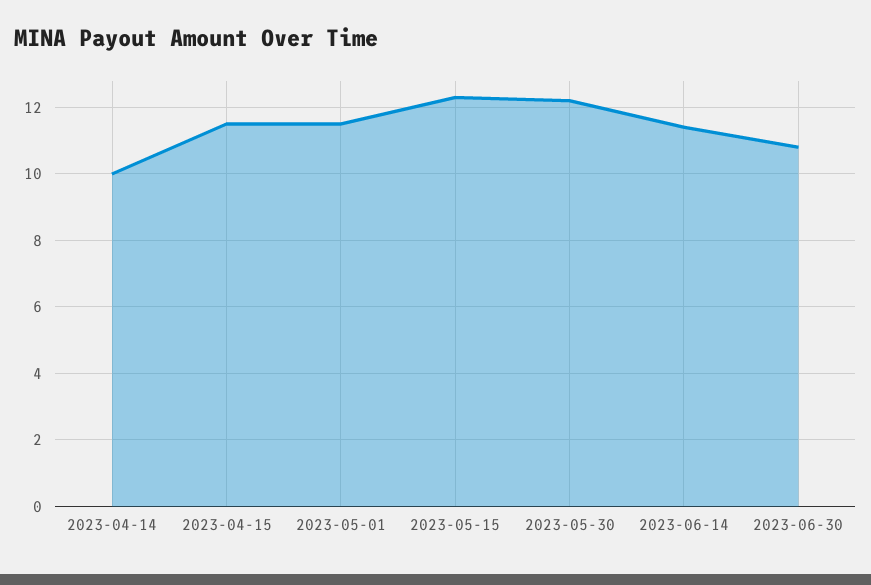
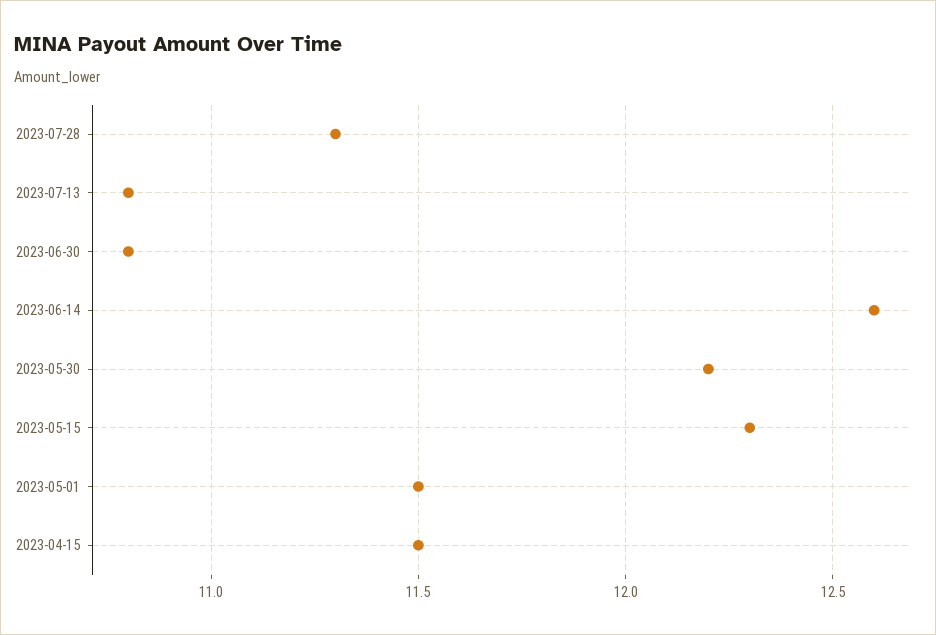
2023-04-14: 10 -> none
2023-06-14: 11.5 -> 12.6
2023-07-28: none -> 11.3
2023-07-13: none -> 10.8

